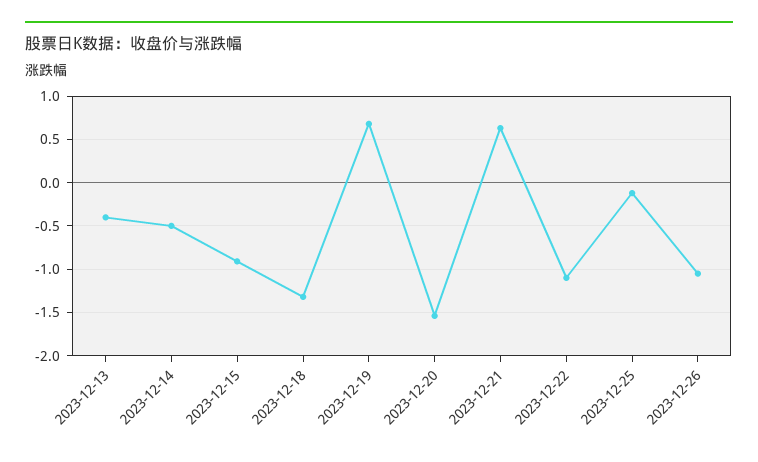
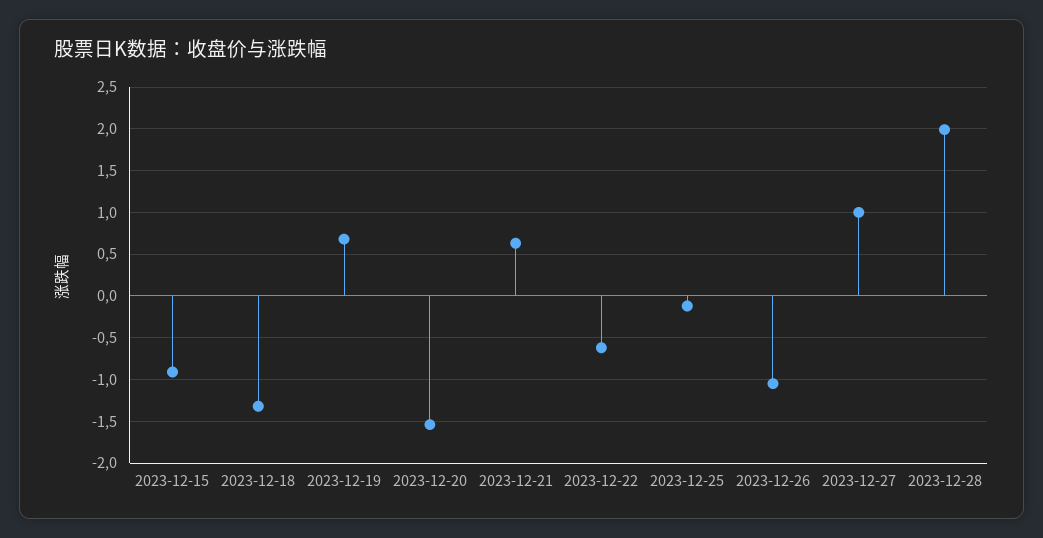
2023-12-13: -0.4 -> none
2023-12-14: -0.5 -> none
2023-12-22: -1.1 -> -0.6
2023-12-27: none -> 1
2023-12-28: none -> 2

